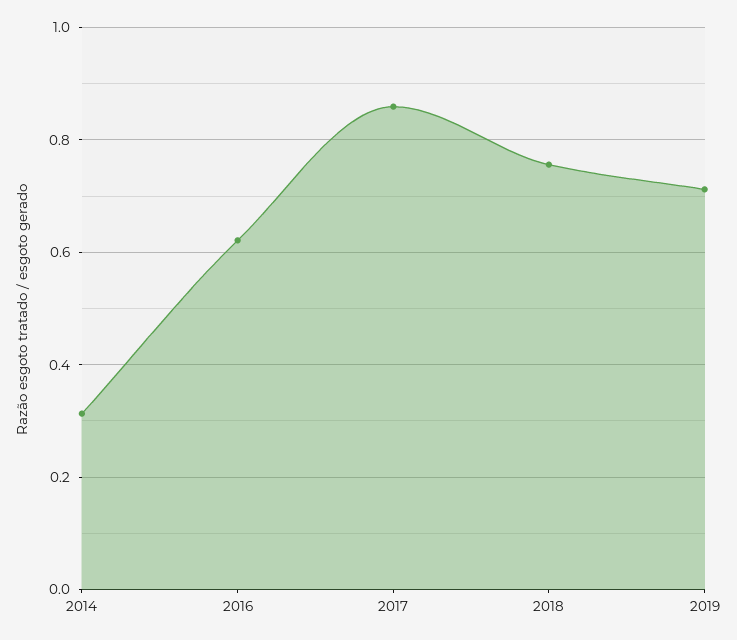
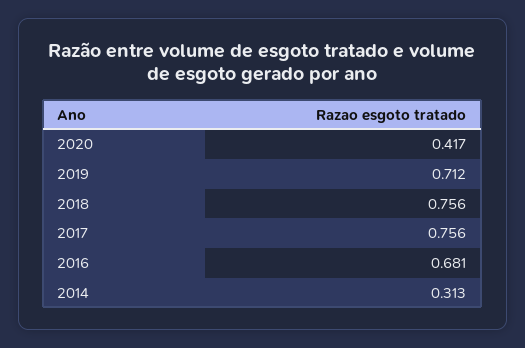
2016: 0.62 -> 0.681
2017: 0.86 -> 0.756
2020: none -> 0.417

